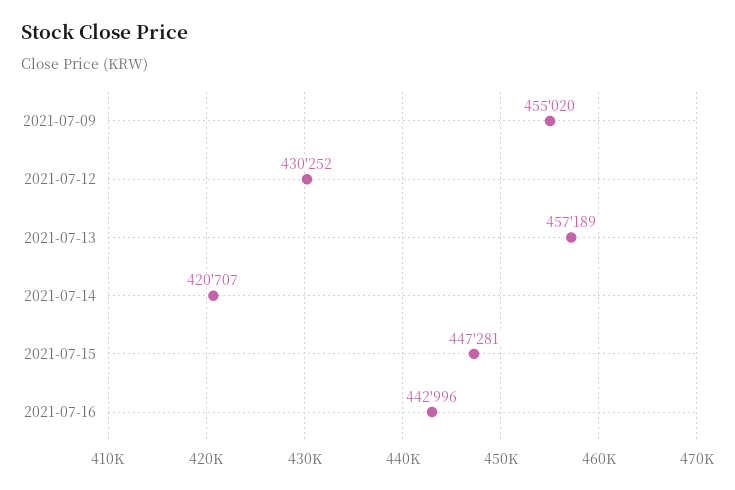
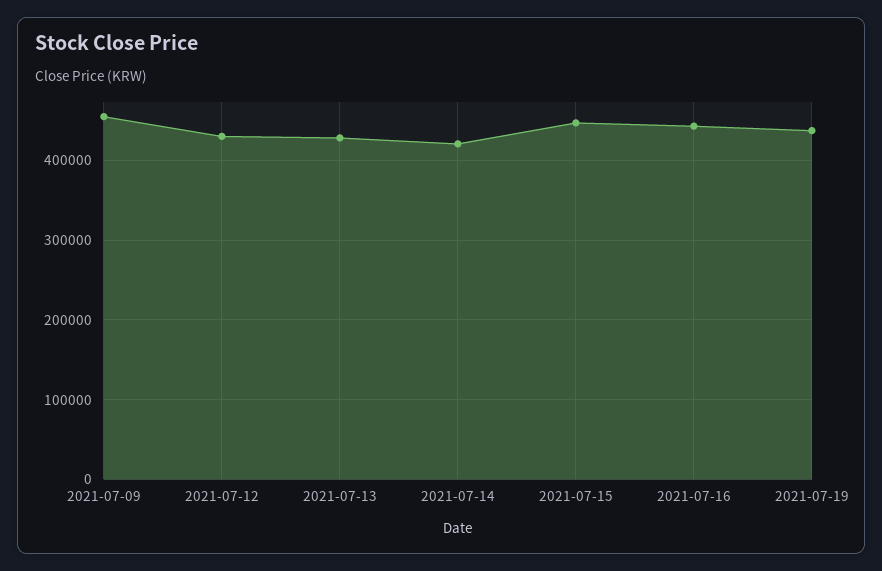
2021-07-13: 457189 -> 430000
2021-07-19: none -> 440000

